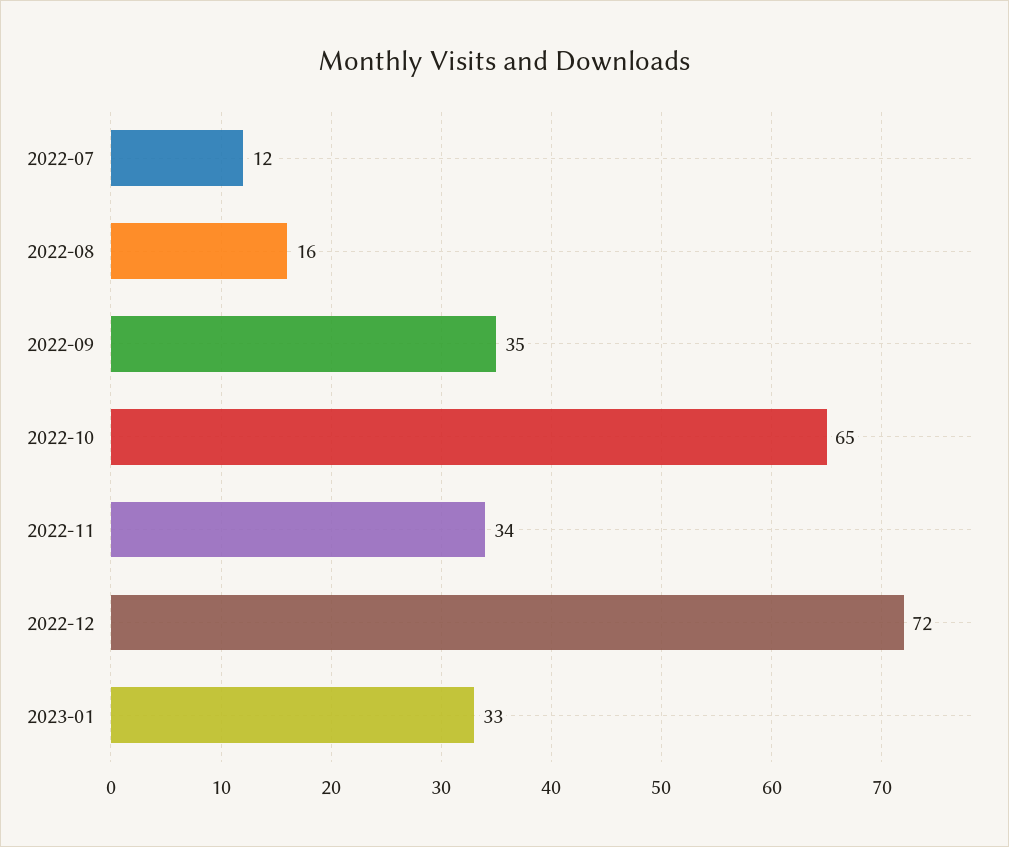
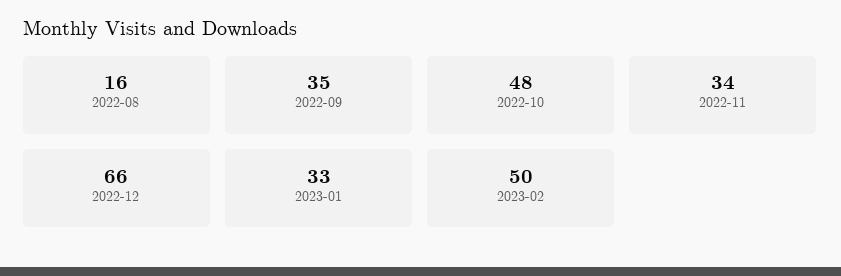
2022-07: 12 -> none
2022-10: 65 -> 48
2022-12: 72 -> 66
2023-02: none -> 50

